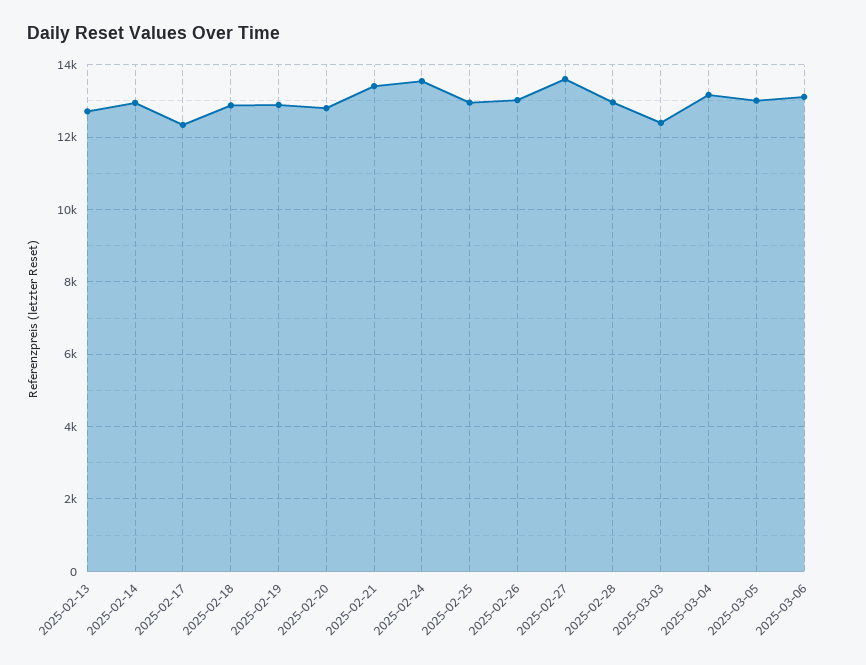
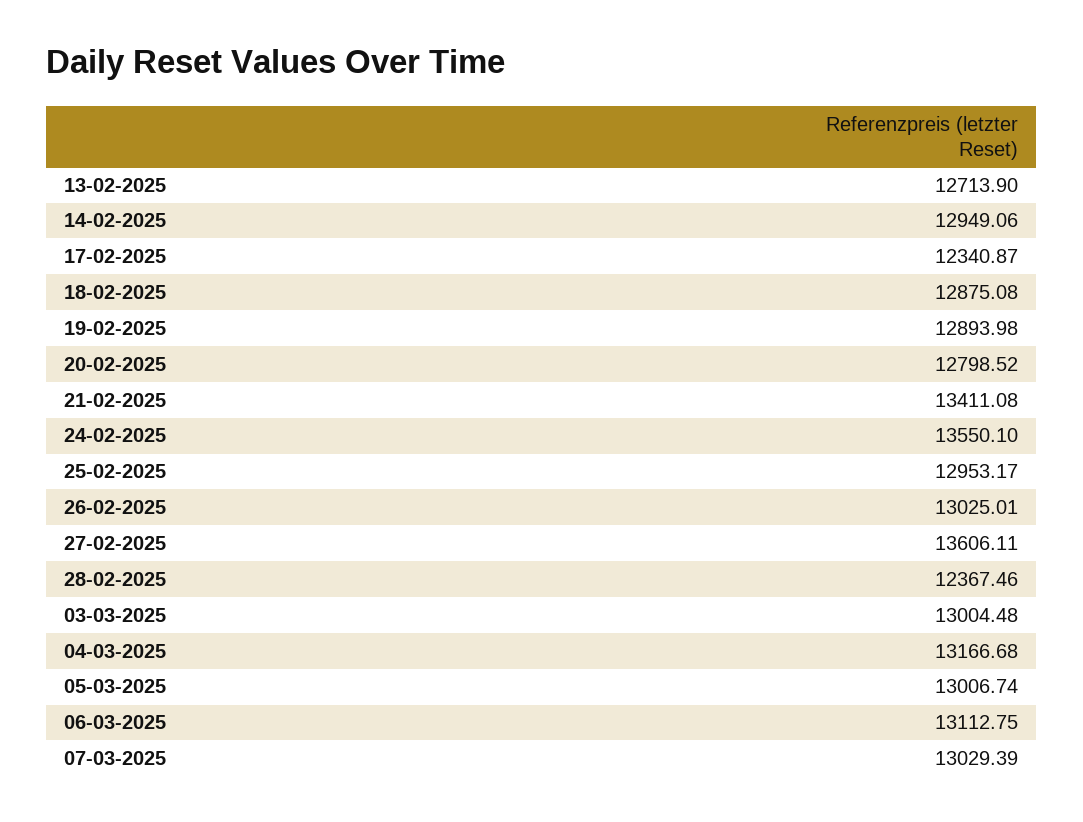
2025-02-28: 13000 -> 12367.46
2025-03-03: 12400 -> 13004.48
07-03-2025: none -> 13029.39

